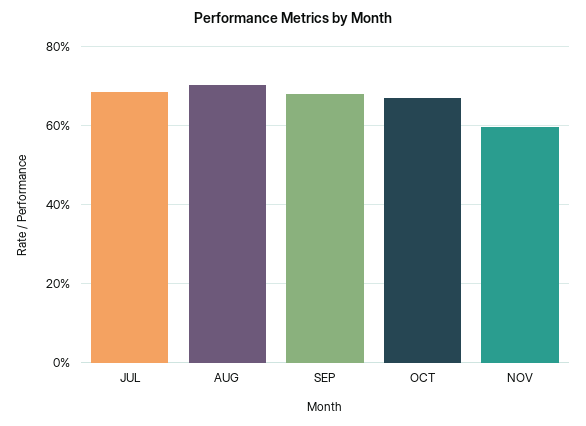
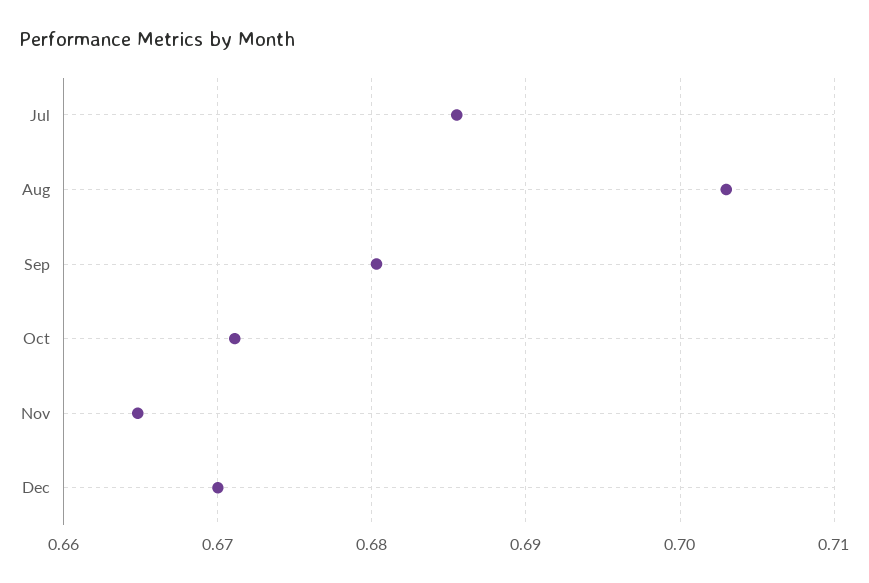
NOV: 0.6 -> 0.665
Dec: none -> 0.67

